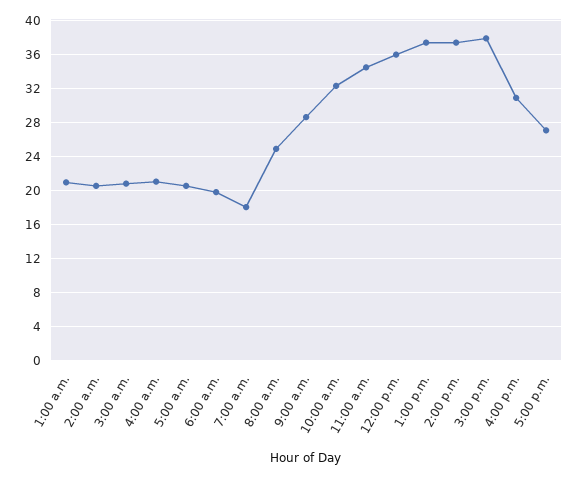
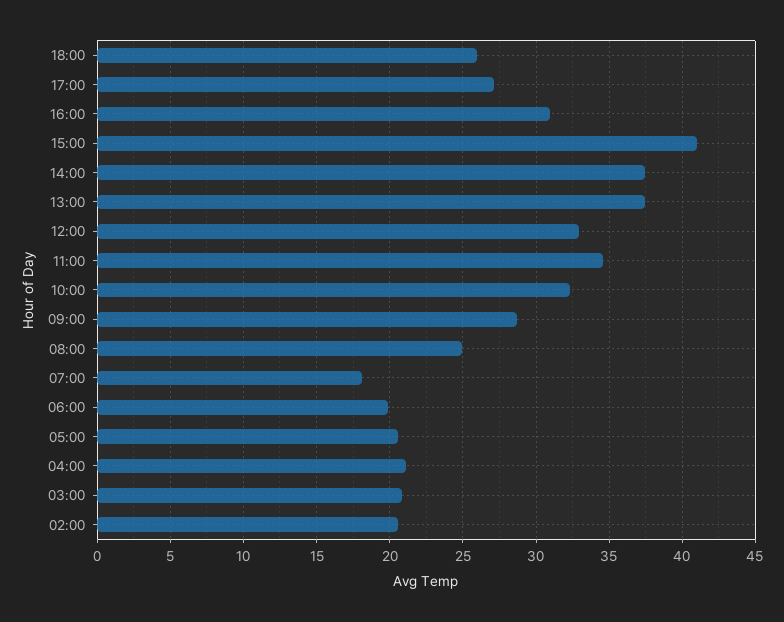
1:00 a.m.: 21 -> none
12:00 p.m.: 36 -> 33
3:00 p.m.: 38 -> 41
18:00: none -> 26

